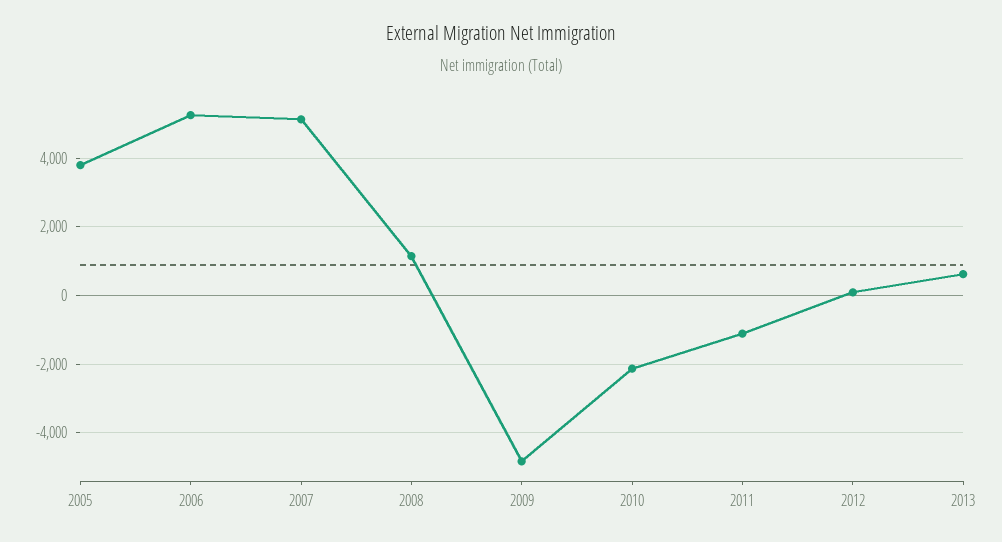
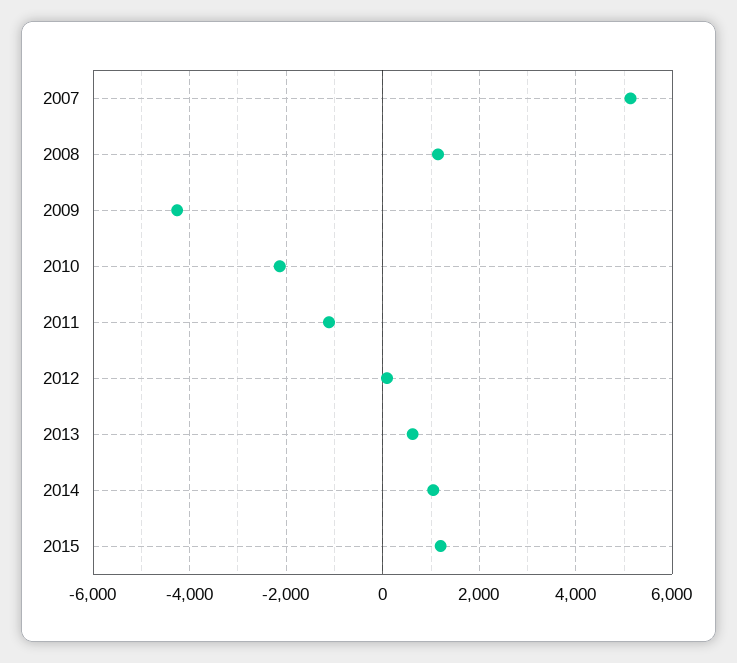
2005: 3800 -> none
2006: 5200 -> none
2009: -4800 -> -4200
2014: none -> 1000
2015: none -> 1200

